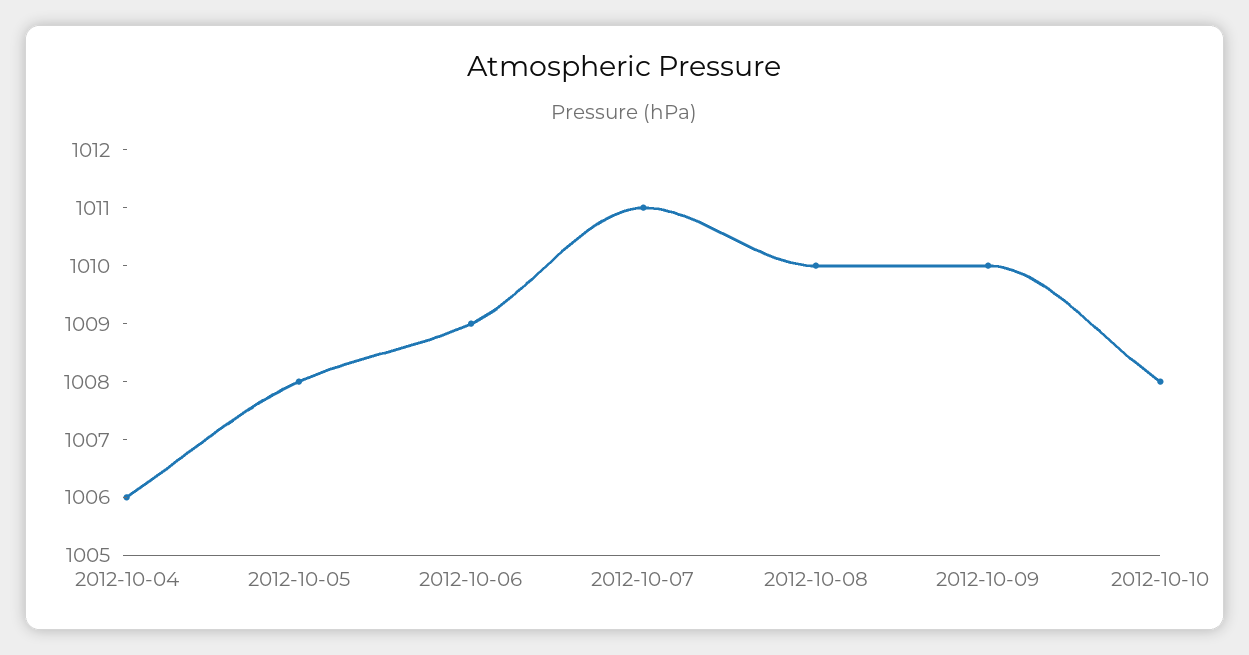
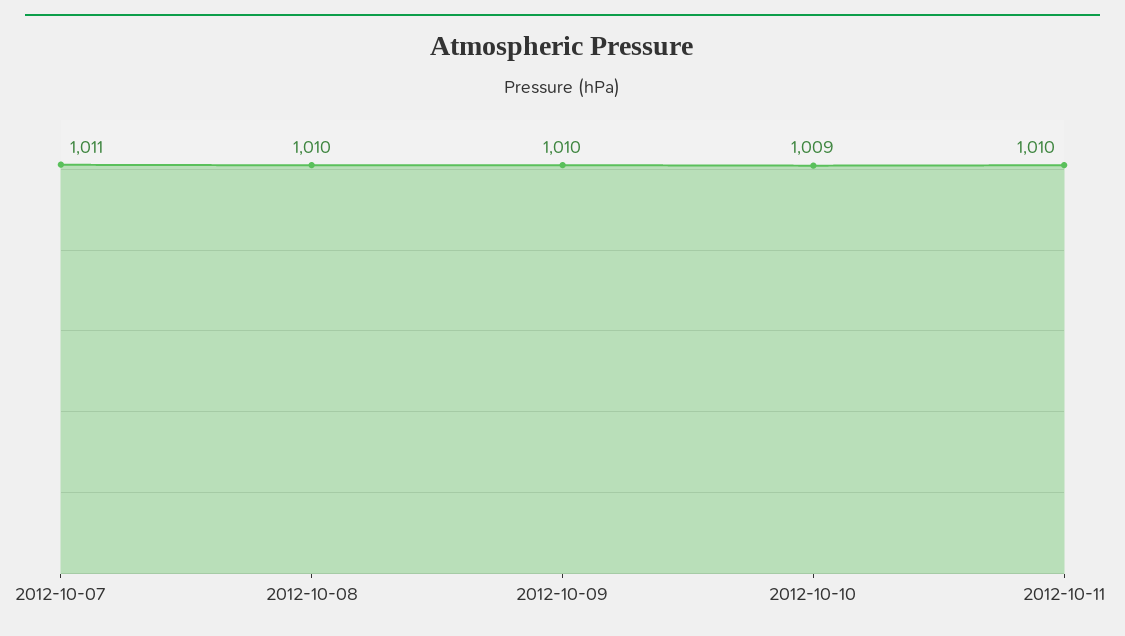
2012-10-04: 1006 -> none
2012-10-05: 1008 -> none
2012-10-06: 1009 -> none
2012-10-10: 1008 -> 1009
2012-10-11: none -> 1010

